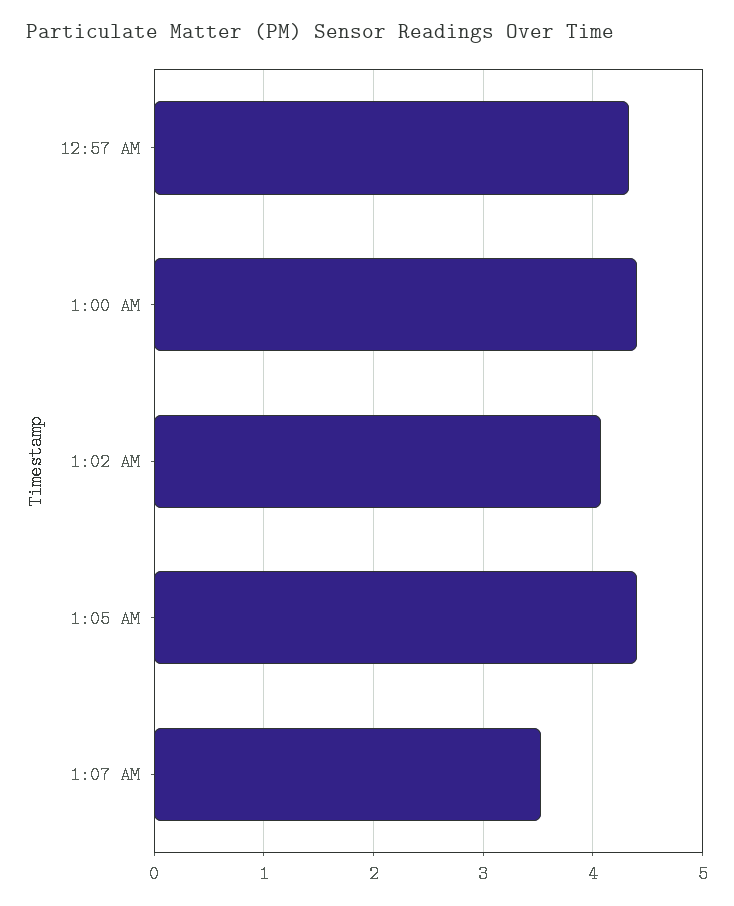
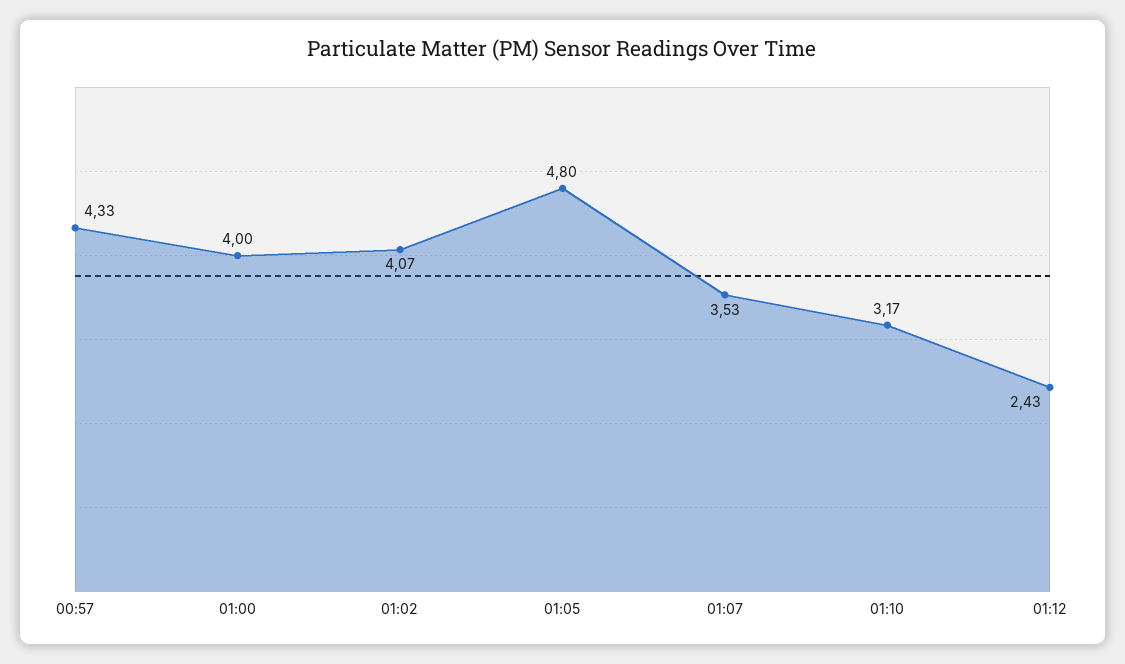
1:00 AM: 4.4 -> 4
1:05 AM: 4.4 -> 4.8
01:10: none -> 3.17
01:12: none -> 2.43

